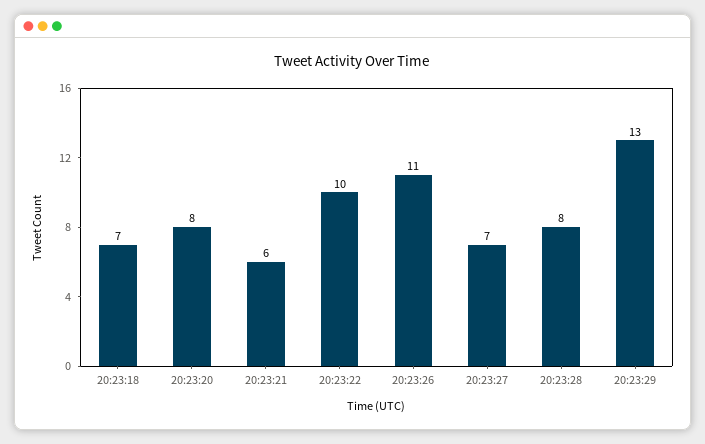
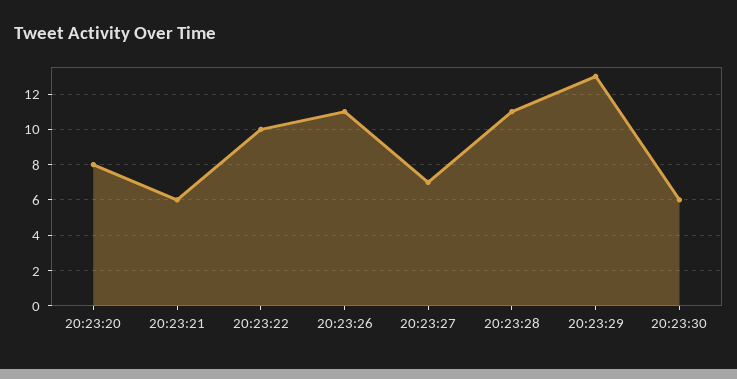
20:23:18: 7 -> none
20:23:28: 8 -> 11
20:23:30: none -> 6

